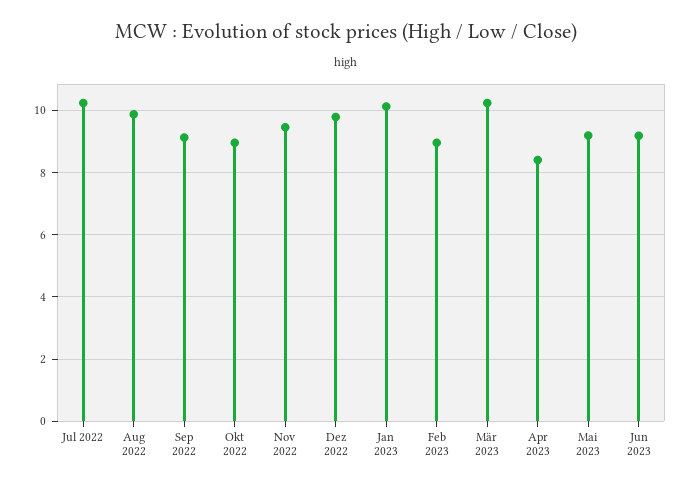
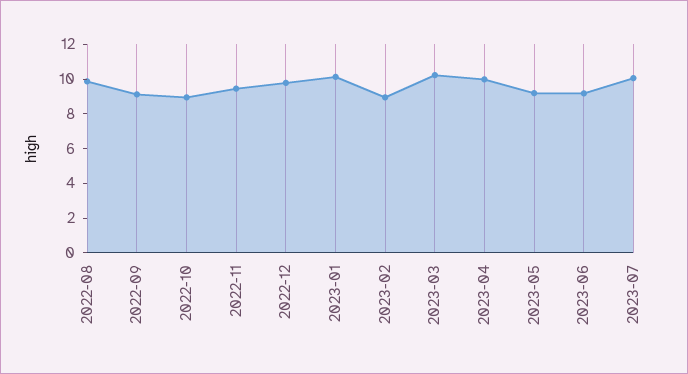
Jul 2022: 10.2 -> none
Apr 2023: 8.4 -> 10
2023-07: none -> 10

